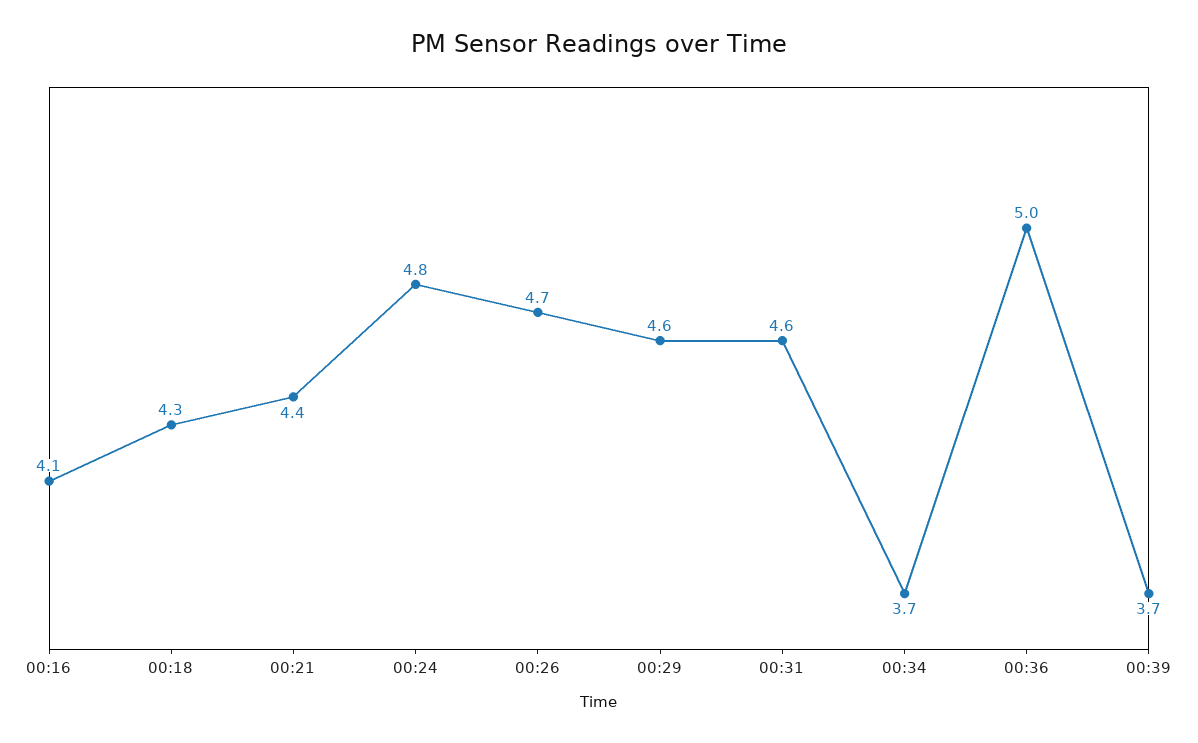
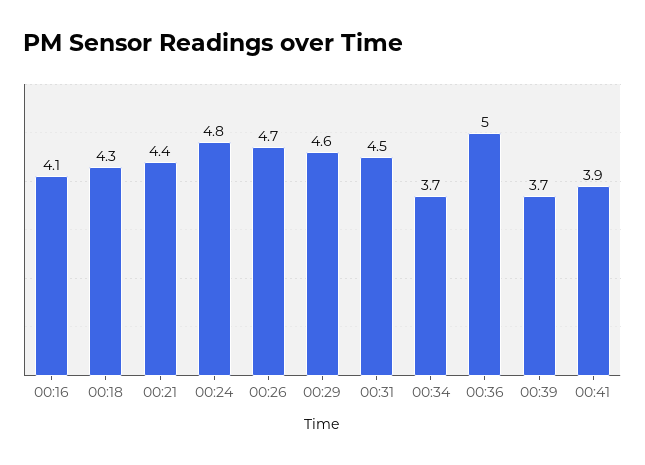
00:31: 4.6 -> 4.5
00:41: none -> 3.9

